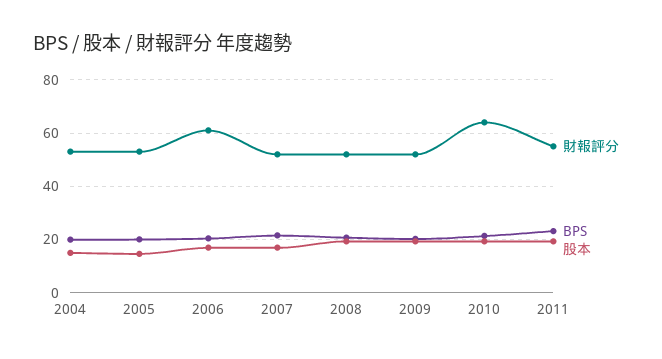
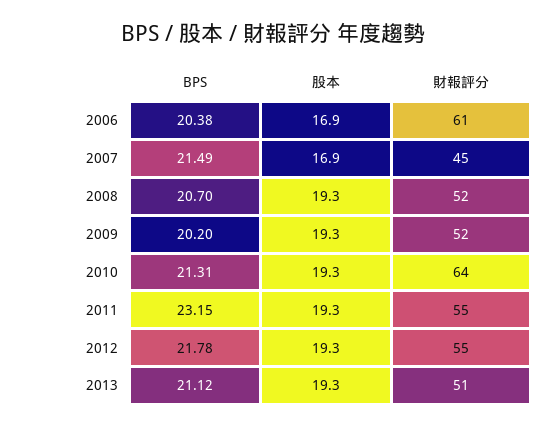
財報評分, 2004: 52.5 -> none
BPS, 2004: 20 -> none
股本, 2004: 15 -> none
財報評分, 2005: 52.5 -> none
BPS, 2005: 20 -> none
股本, 2005: 15 -> none
財報評分, 2007: 52.5 -> 45
BPS, 2012: none -> 21.78
股本, 2012: none -> 19.3
財報評分, 2012: none -> 55
BPS, 2013: none -> 21.12
股本, 2013: none -> 19.3
財報評分, 2013: none -> 51

